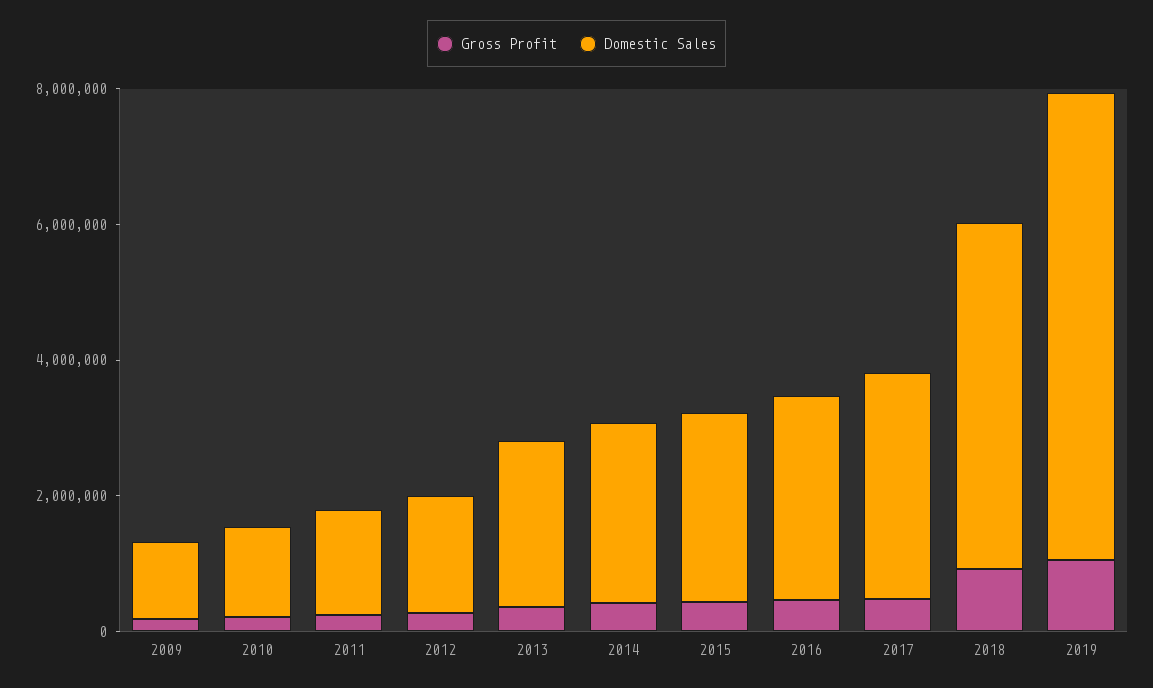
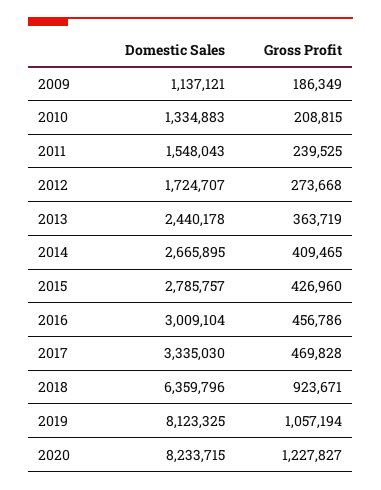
Domestic Sales, 2018: 5000000 -> 6359796
Domestic Sales, 2019: 7000000 -> 8123325
Domestic Sales, 2020: none -> 8233715
Gross Profit, 2020: none -> 1227827

